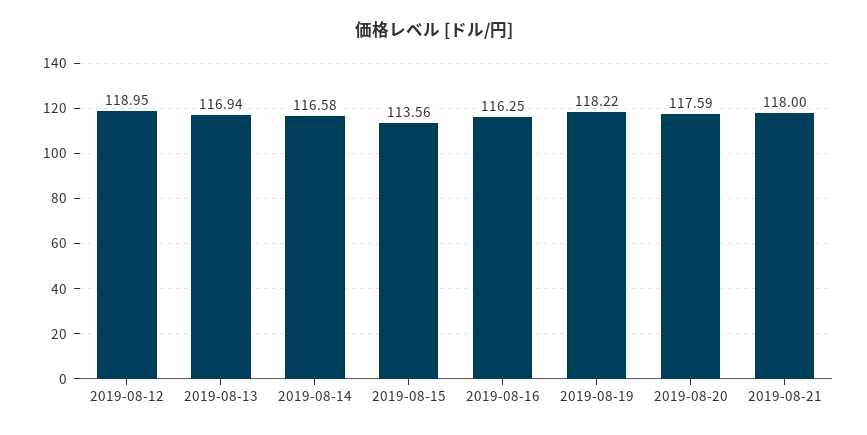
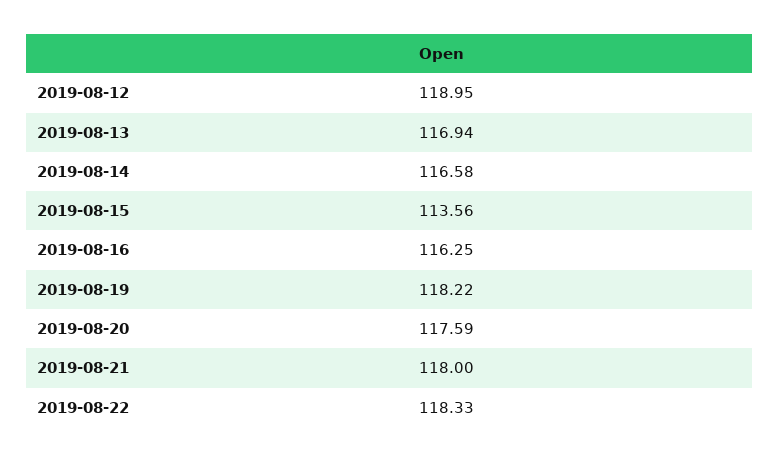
2019-08-22: none -> 118.33

